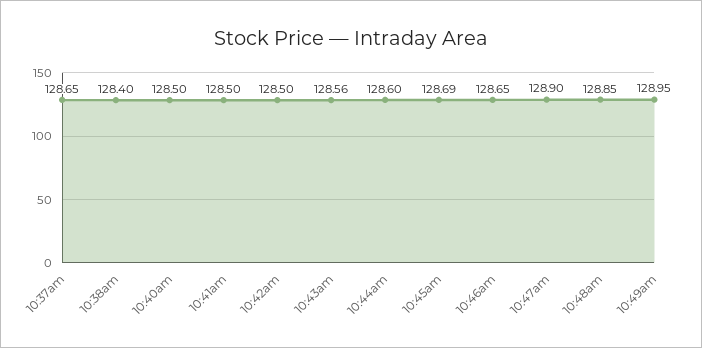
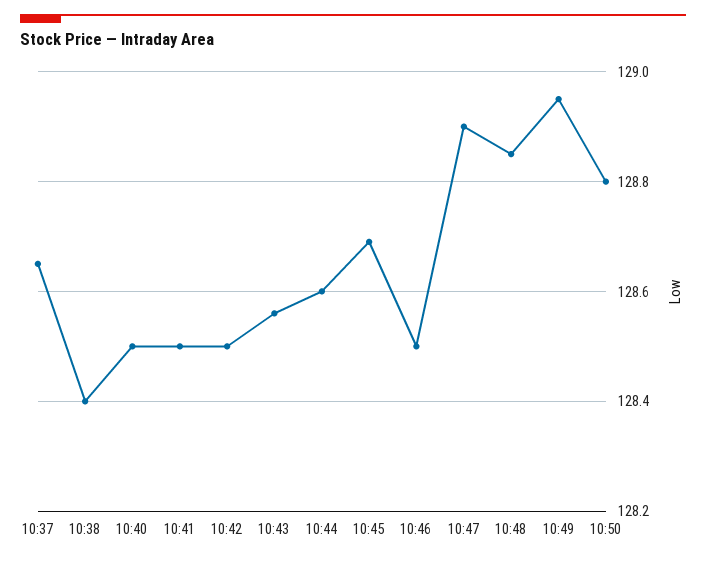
10:46am: 128.65 -> 128.5
10:50: none -> 128.8

